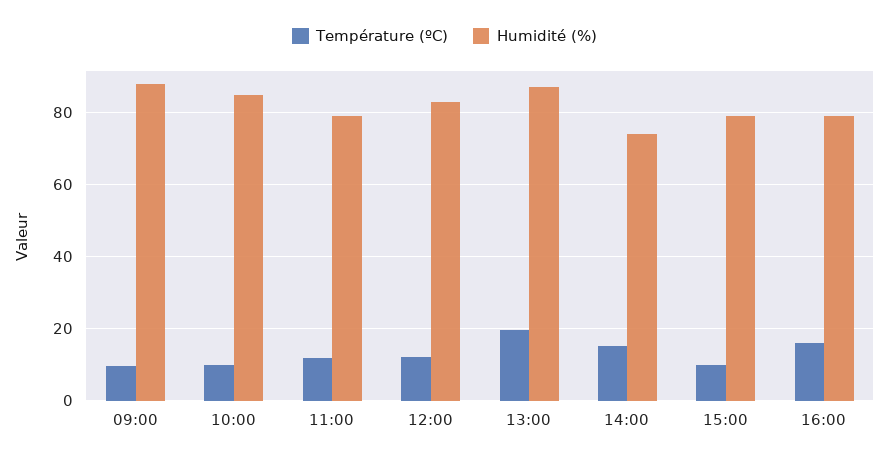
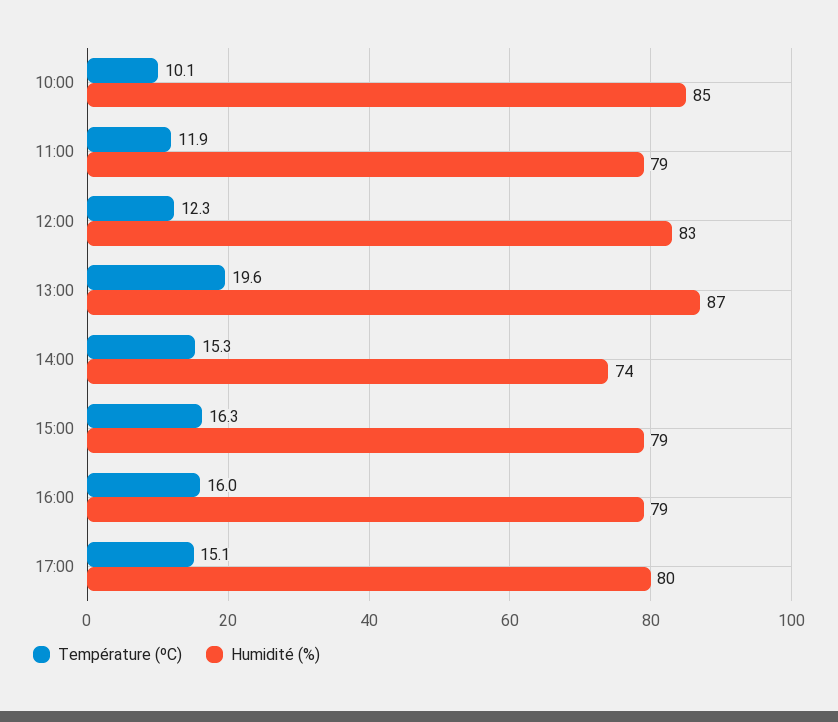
Température (ºC), 09:00: 10 -> none
Humidité (%), 09:00: 88 -> none
Température (ºC), 15:00: 10 -> 16.3
Température (ºC), 17:00: none -> 15.1
Humidité (%), 17:00: none -> 80

